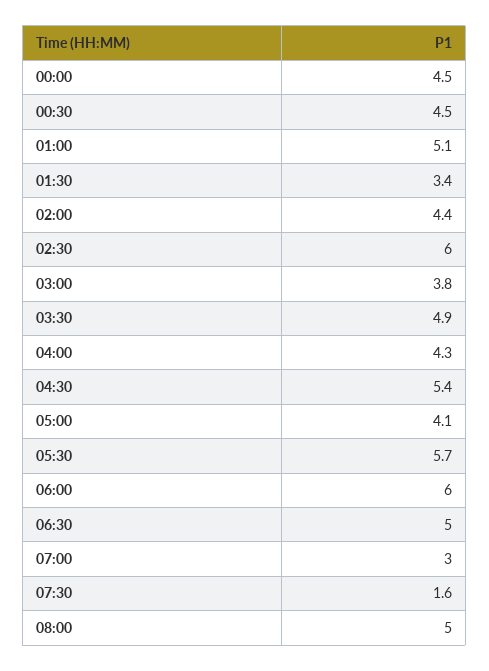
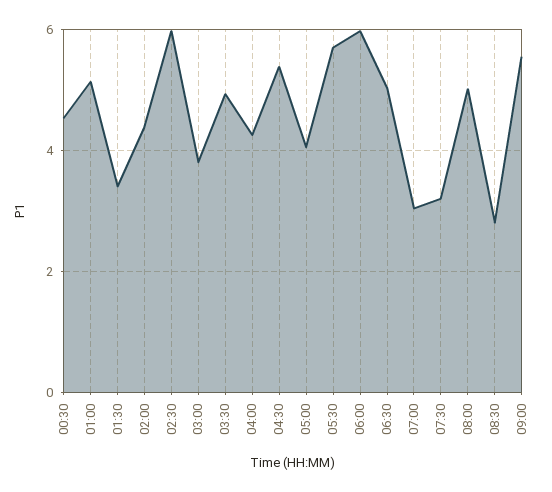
00:00: 4.5 -> none
07:30: 1.6 -> 3.2
08:30: none -> 2.8
09:00: none -> 5.6

